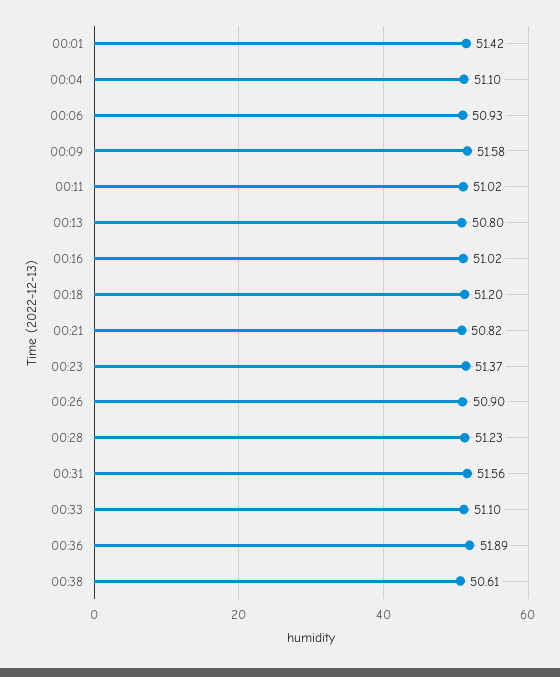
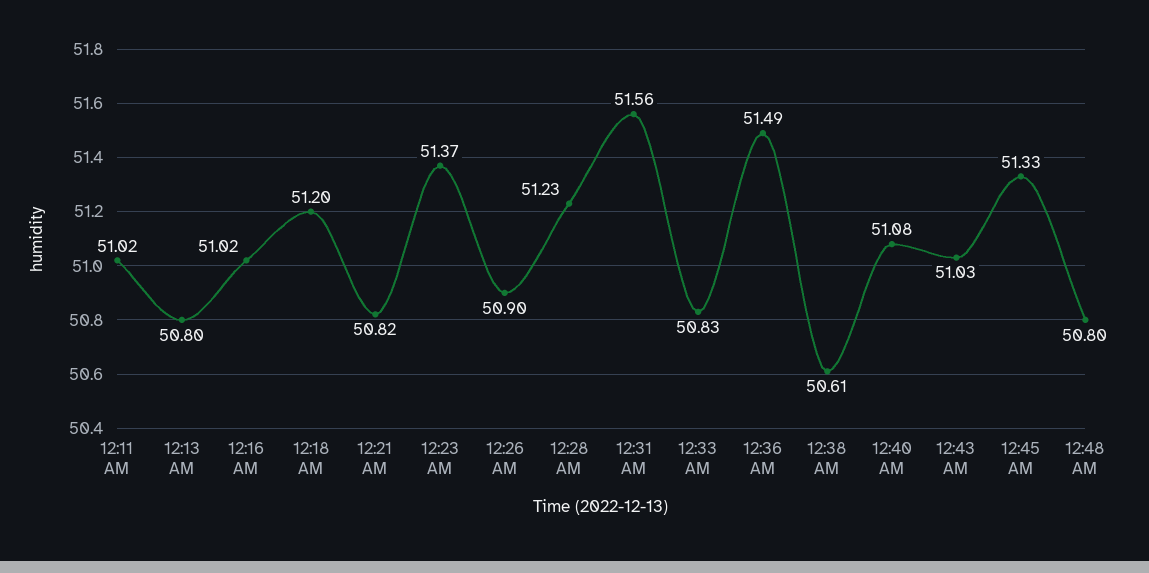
00:01: 51.42 -> none
00:04: 51.1 -> none
00:06: 50.93 -> none
00:09: 51.58 -> none
00:33: 51.1 -> 50.83
00:36: 51.89 -> 51.49
12:40 AM: none -> 51.08
12:43 AM: none -> 51.03
12:45 AM: none -> 51.33
12:48 AM: none -> 50.8

